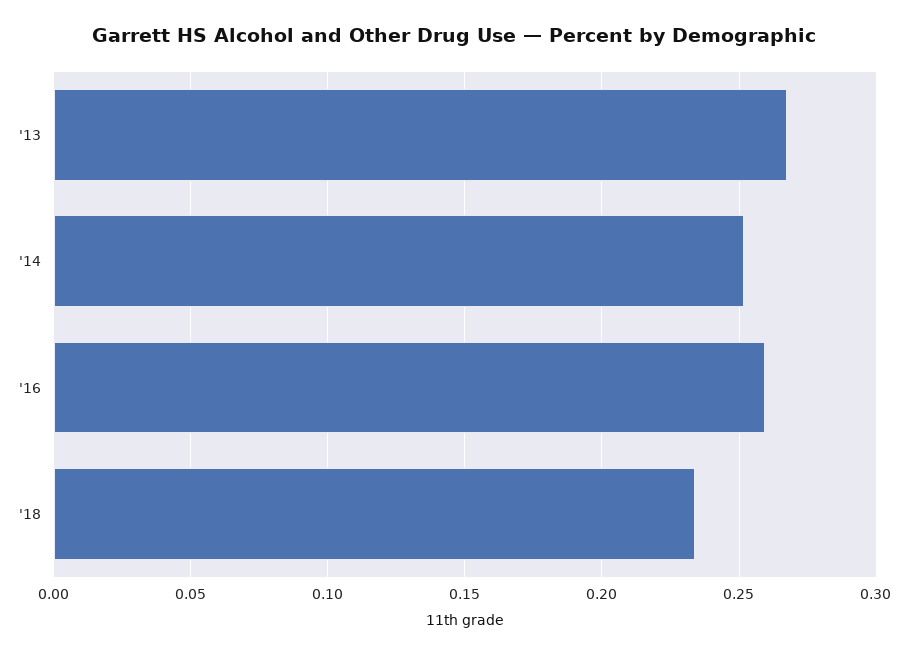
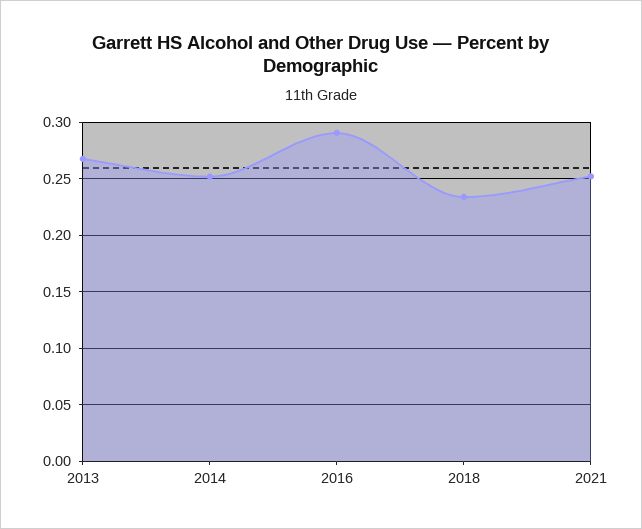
'16: 0.26 -> 0.29
2021: none -> 0.25

